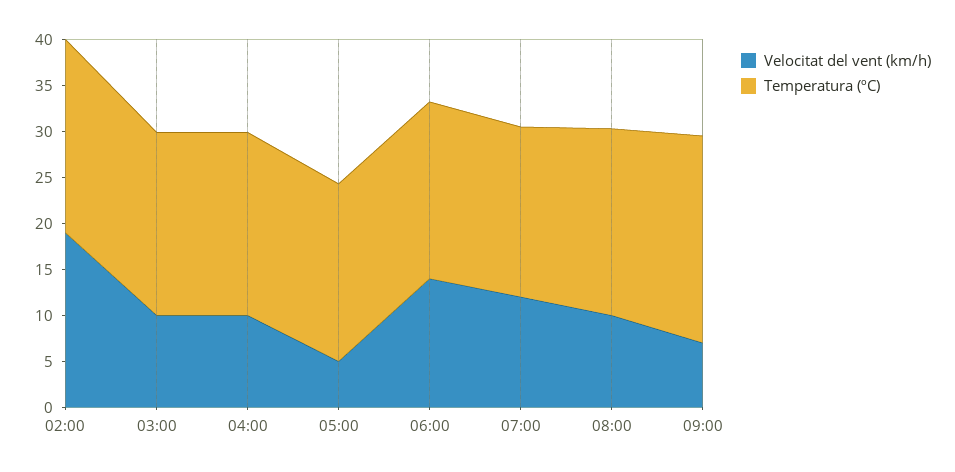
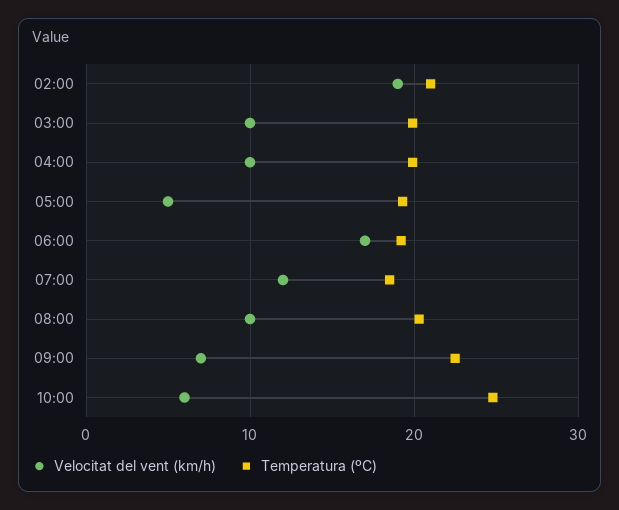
Velocitat del vent (km/h), 06:00: 14 -> 17
Velocitat del vent (km/h), 10:00: none -> 6
Temperatura (ºC), 10:00: none -> 25

